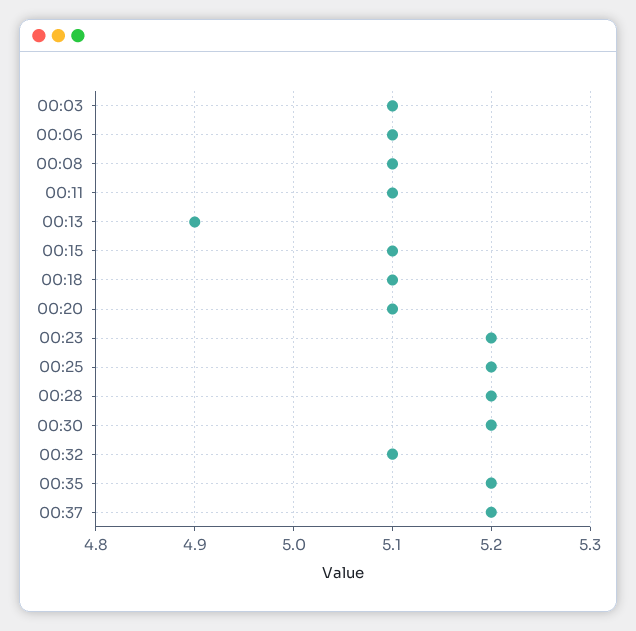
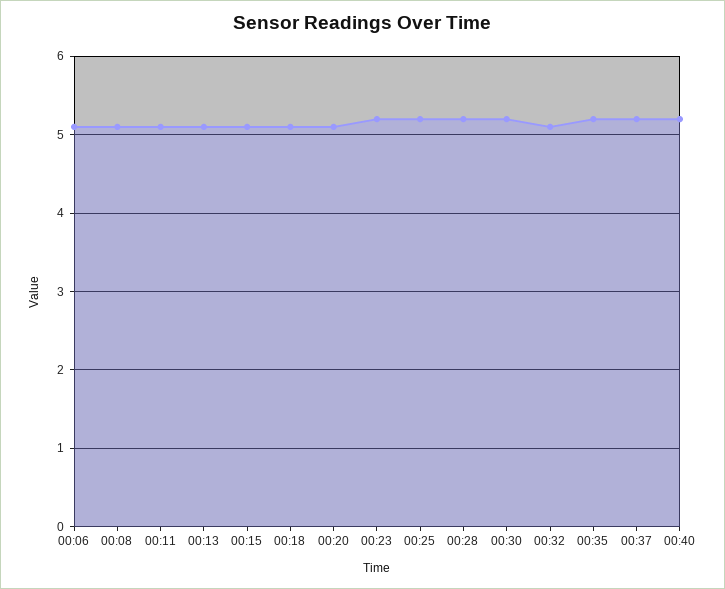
00:03: 5.1 -> none
00:13: 4.9 -> 5.1
00:40: none -> 5.2

